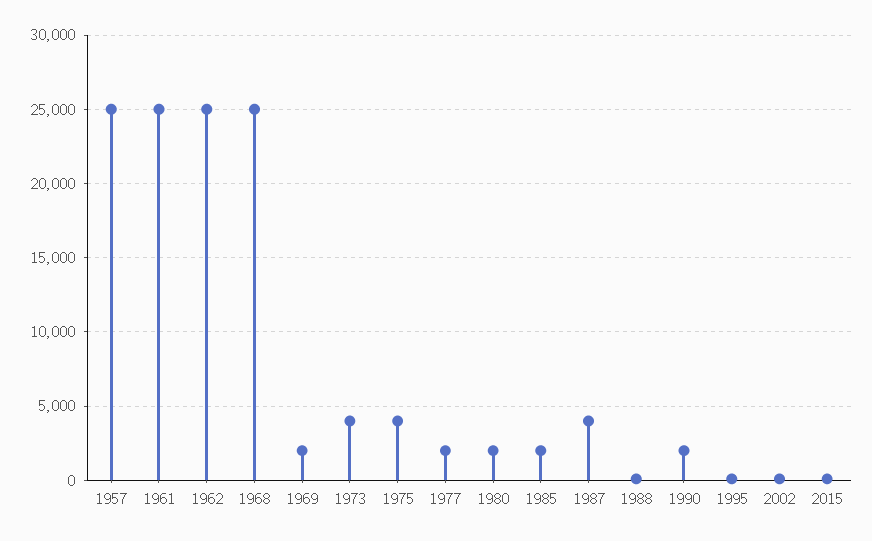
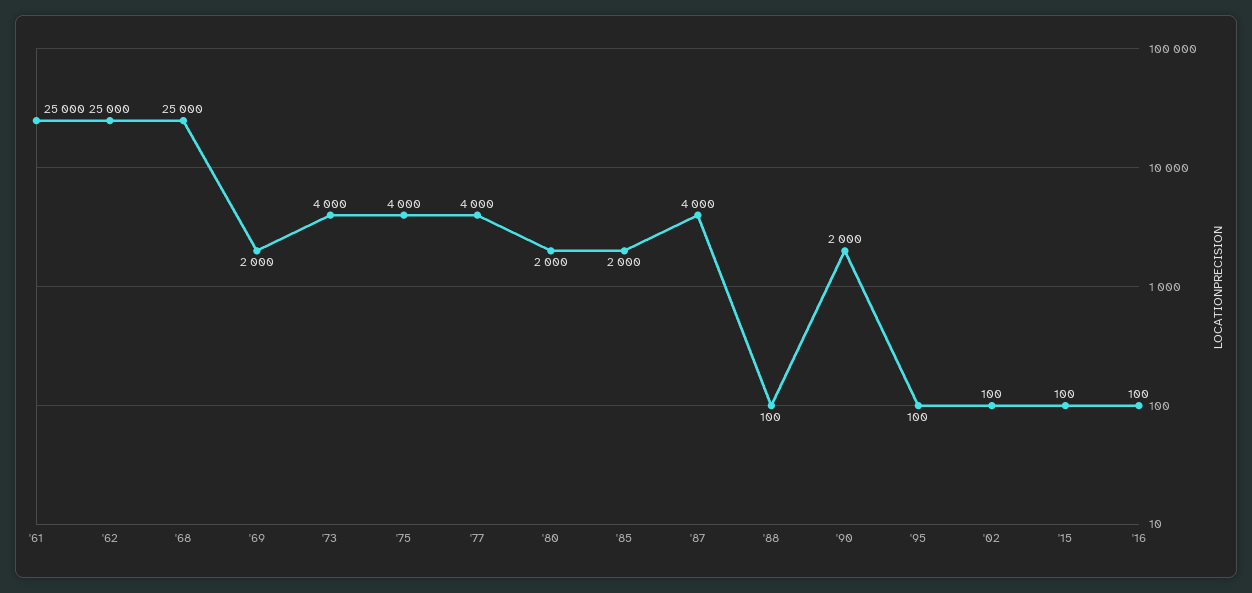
1957: 25000 -> none
1977: 2000 -> 4000
'16: none -> 100

